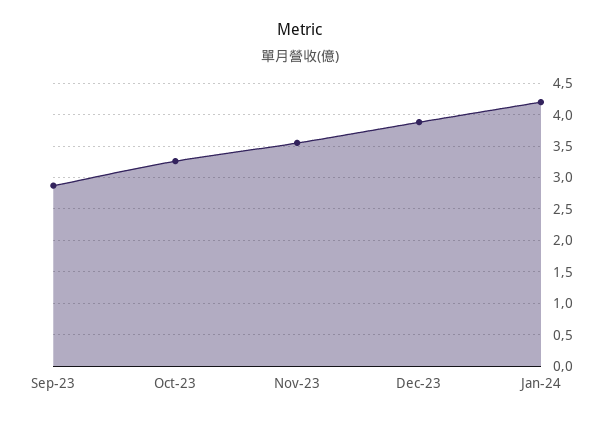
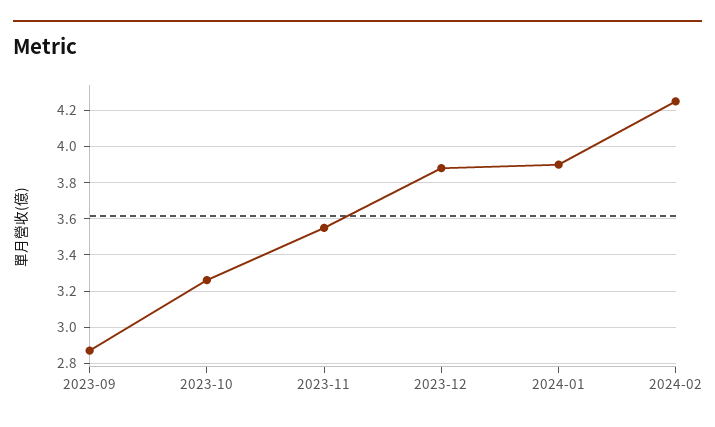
Jan-24: 4.2 -> 3.9
2024-02: none -> 4.25

